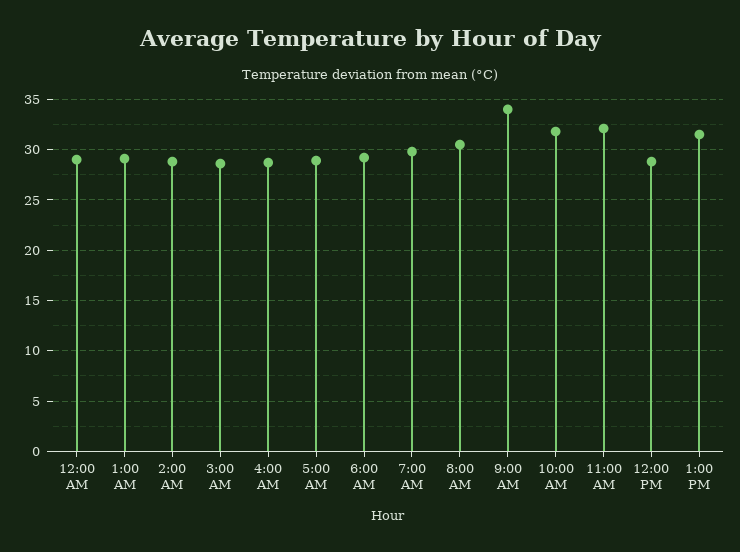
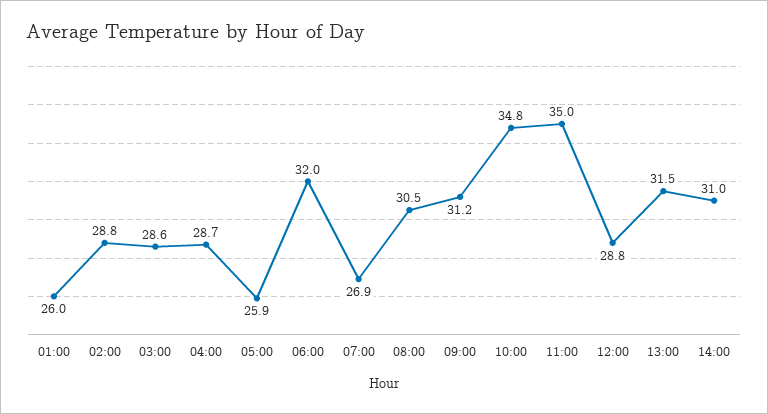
12:00 AM: 29 -> none
1:00 AM: 29 -> 26
5:00 AM: 29 -> 25.9
6:00 AM: 29 -> 32
7:00 AM: 30 -> 26.9
9:00 AM: 34 -> 31.2
10:00 AM: 32 -> 34.8
11:00 AM: 32 -> 35
14:00: none -> 31

